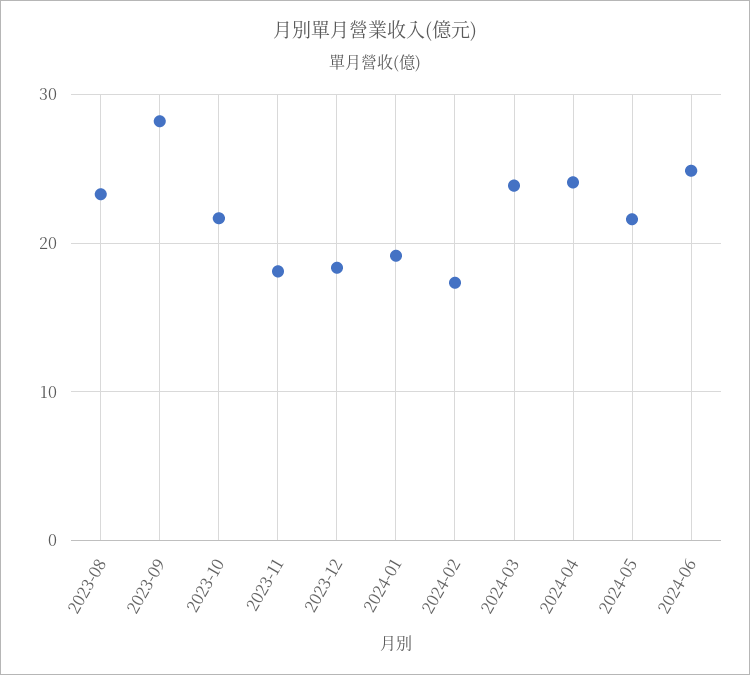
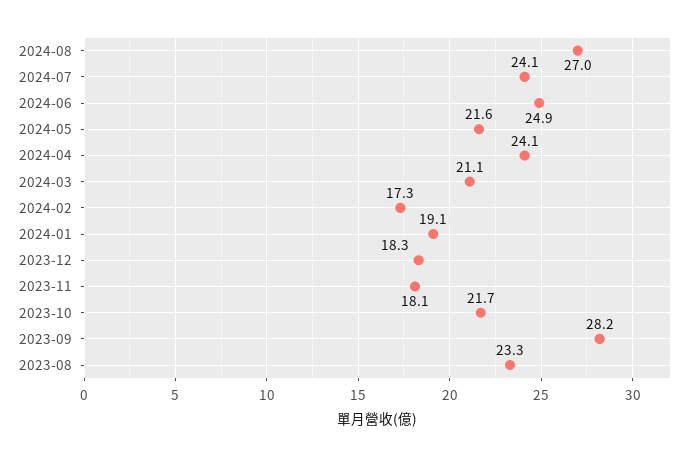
2024-03: 24 -> 21.1
2024-08: none -> 27
2024-07: none -> 24.1

